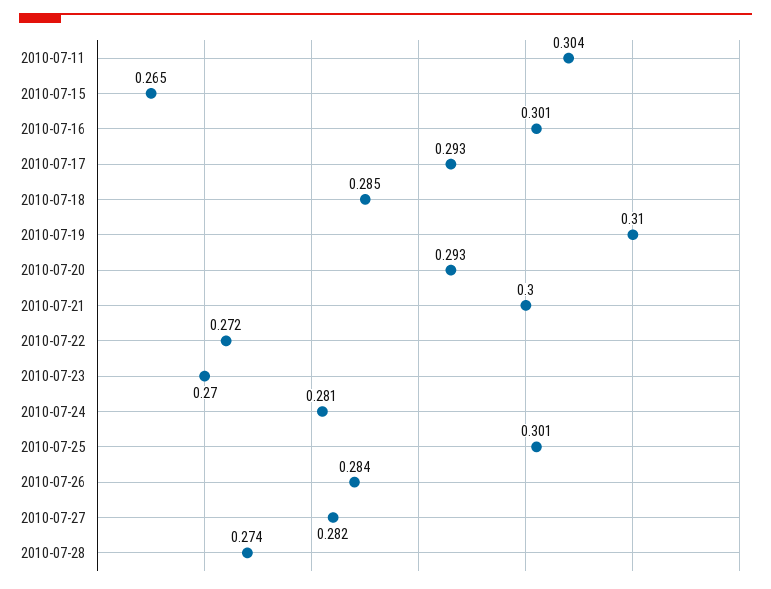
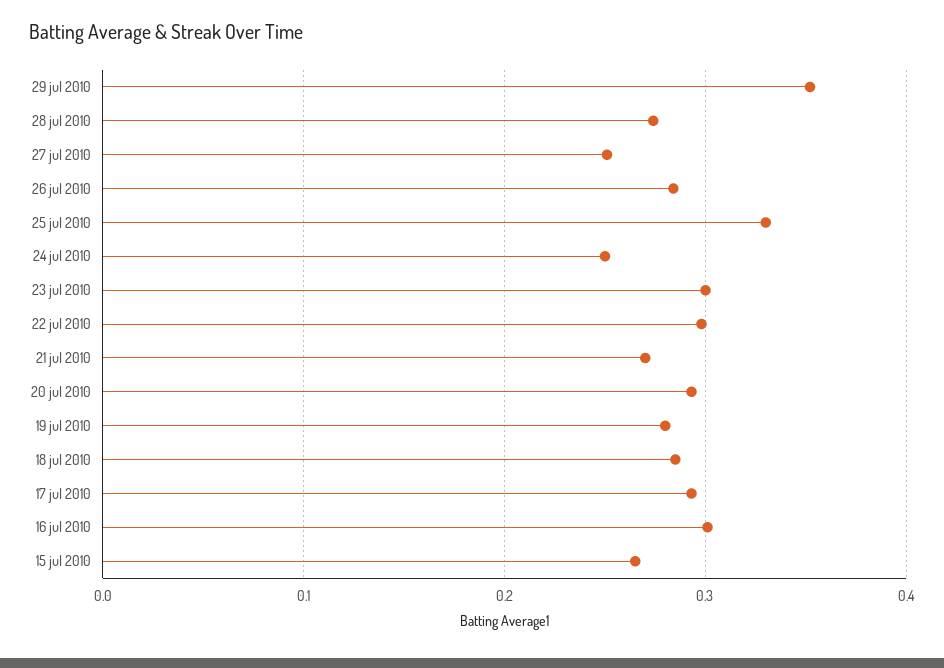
2010-07-11: 0.304 -> none
2010-07-19: 0.31 -> 0.28
2010-07-21: 0.3 -> 0.27
2010-07-22: 0.272 -> 0.3
2010-07-23: 0.27 -> 0.3
2010-07-24: 0.281 -> 0.25
2010-07-25: 0.301 -> 0.33
2010-07-27: 0.282 -> 0.25
29 jul 2010: none -> 0.35

